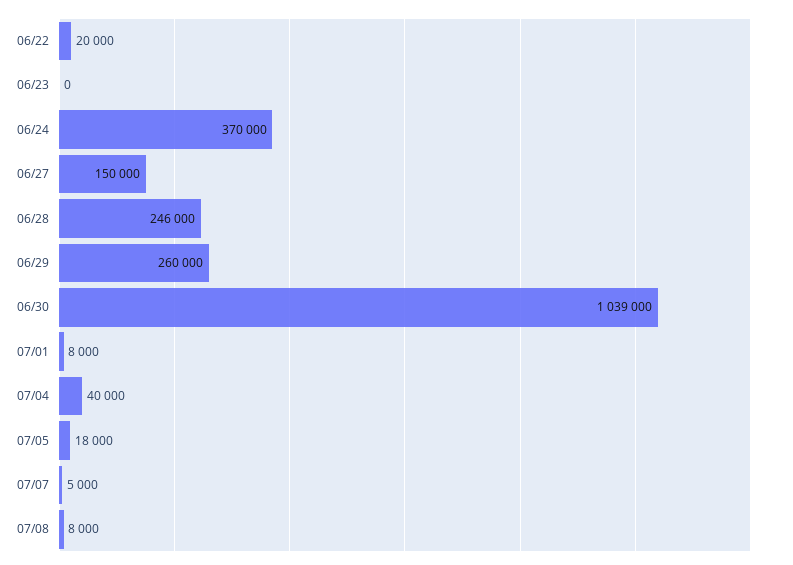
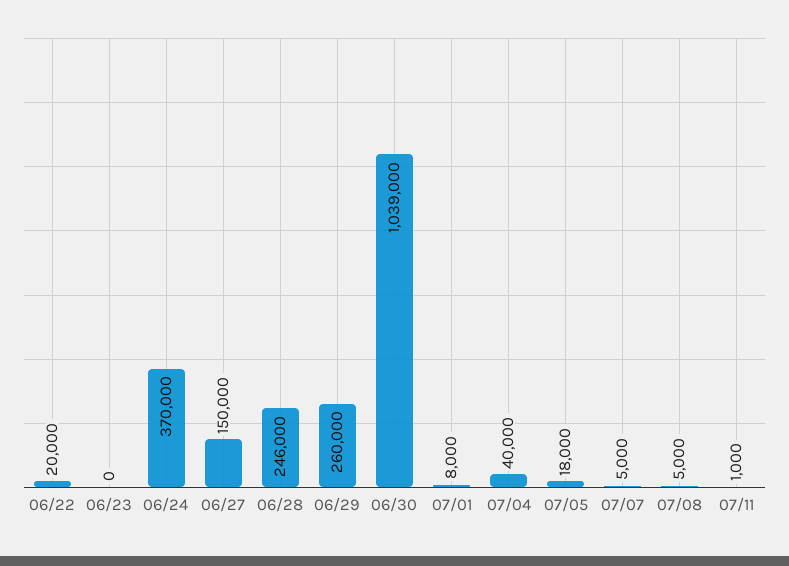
07/08: 8000 -> 5000
07/11: none -> 1000

